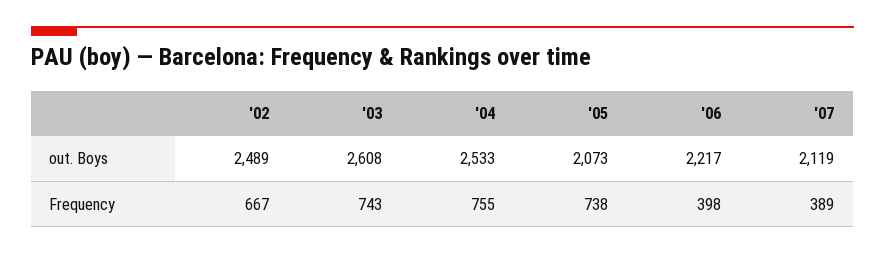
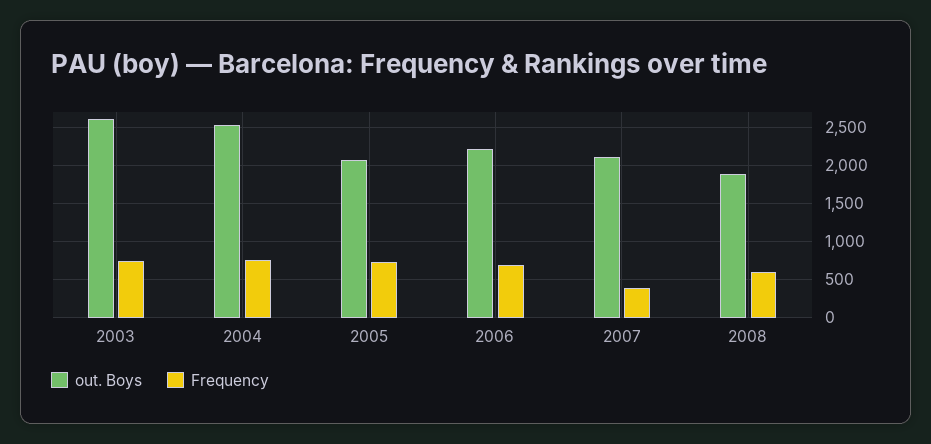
out. Boys, '02: 2489 -> none
Frequency, '02: 667 -> none
Frequency, '06: 398 -> 700
out. Boys, 2008: none -> 1900
Frequency, 2008: none -> 600

